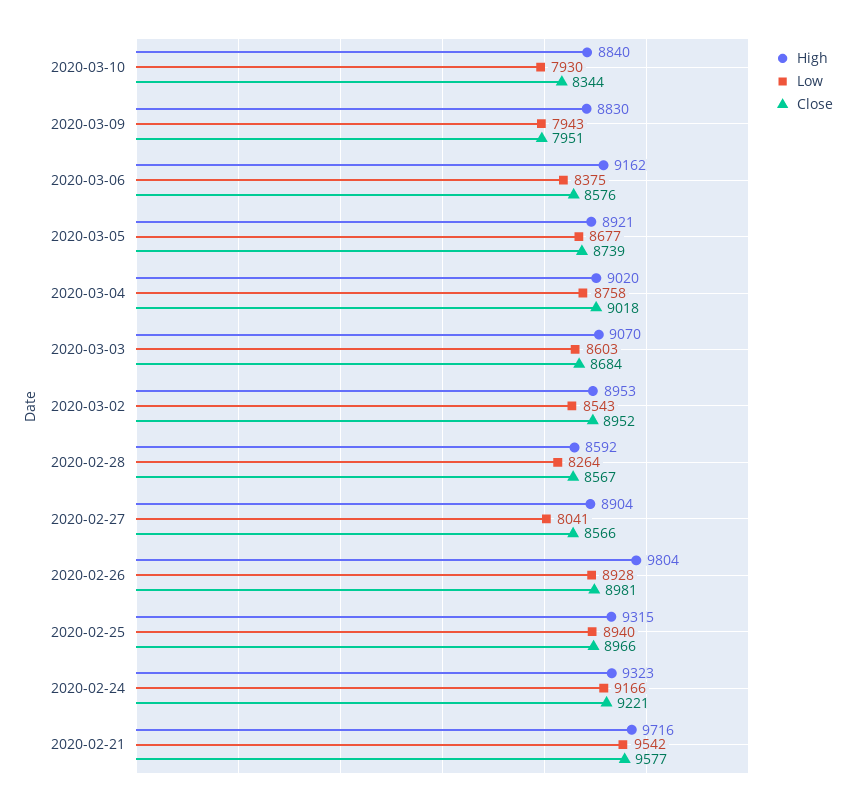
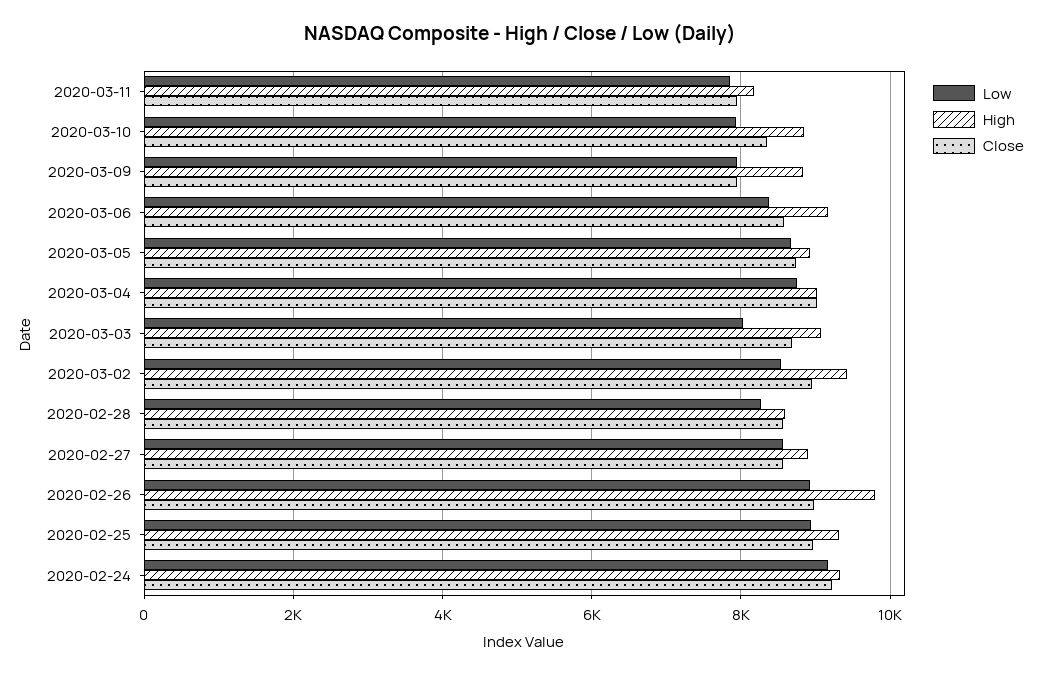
Low, 2020-03-03: 8603 -> 8000
High, 2020-03-02: 8953 -> 9400
Low, 2020-02-27: 8041 -> 8600
High, 2020-02-21: 9716 -> none
Low, 2020-02-21: 9542 -> none
Close, 2020-02-21: 9577 -> none
Low, 2020-03-11: none -> 7800
High, 2020-03-11: none -> 8200
Close, 2020-03-11: none -> 8000

